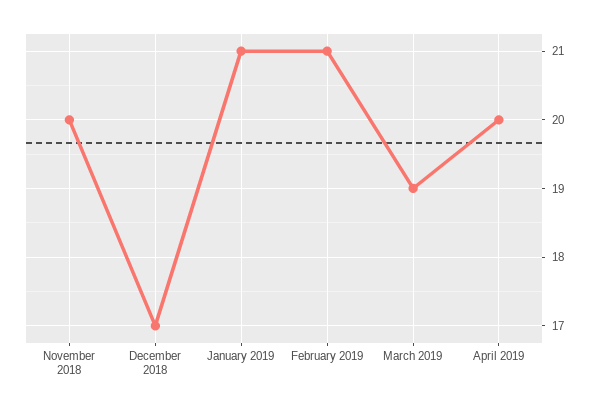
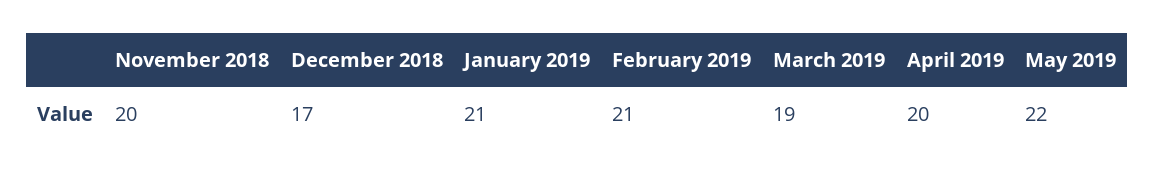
May 2019: none -> 22

